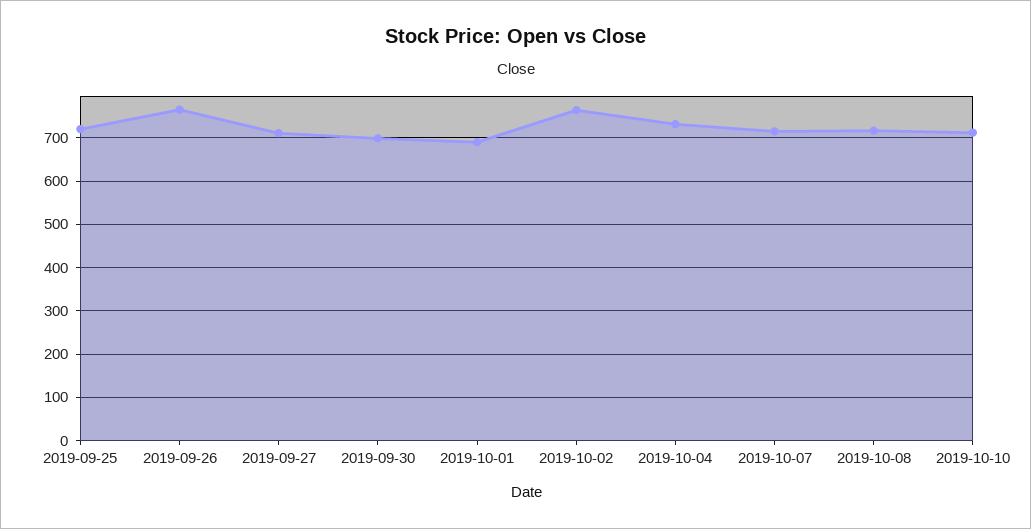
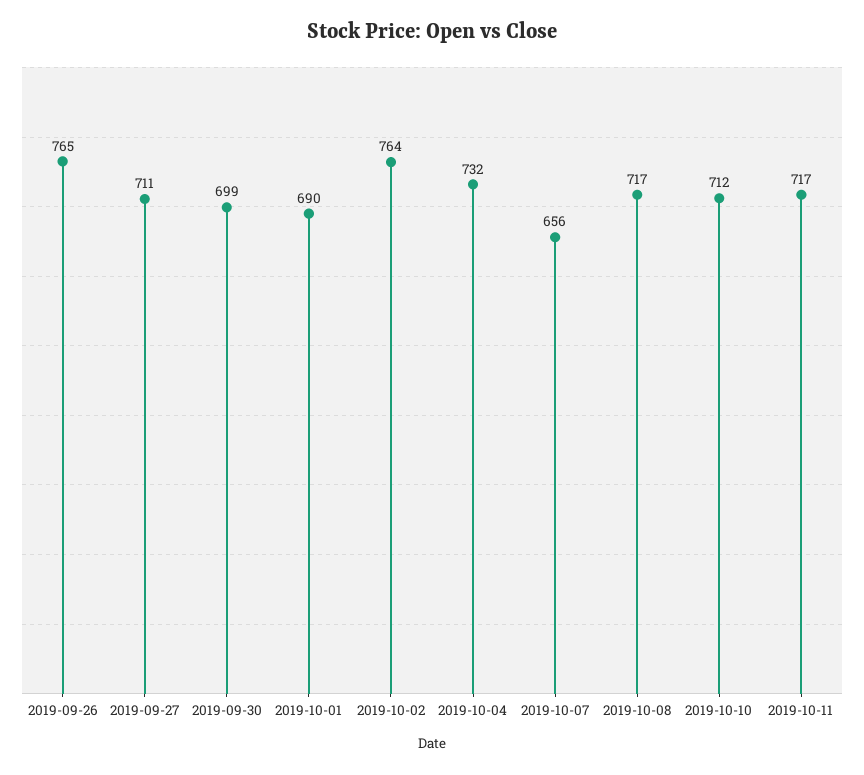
2019-09-25: 720 -> none
2019-10-07: 720 -> 656
2019-10-11: none -> 717

